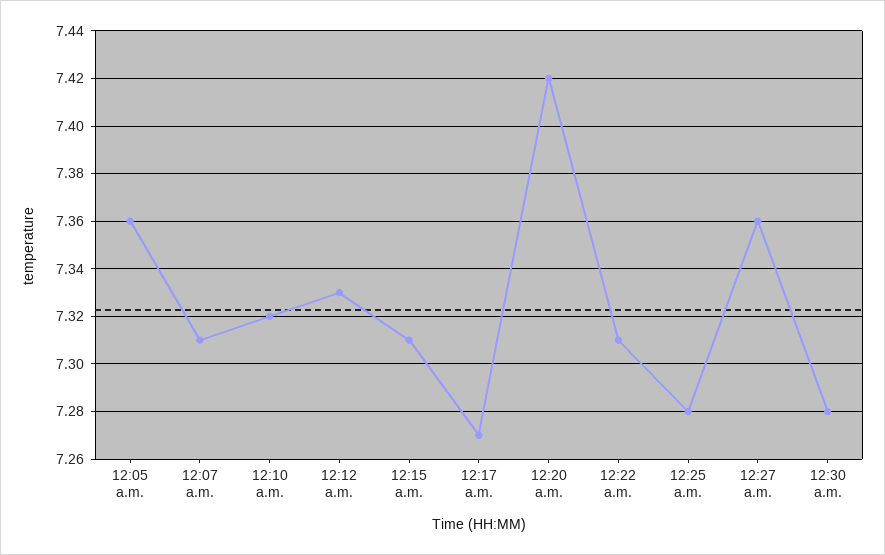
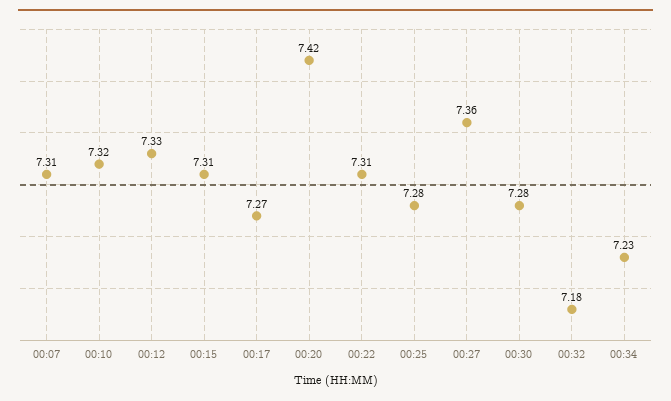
12:05 a.m.: 7.36 -> none
00:32: none -> 7.18
00:34: none -> 7.23

